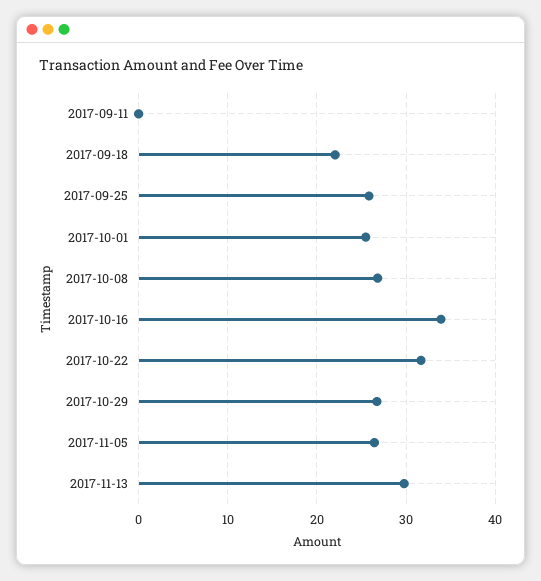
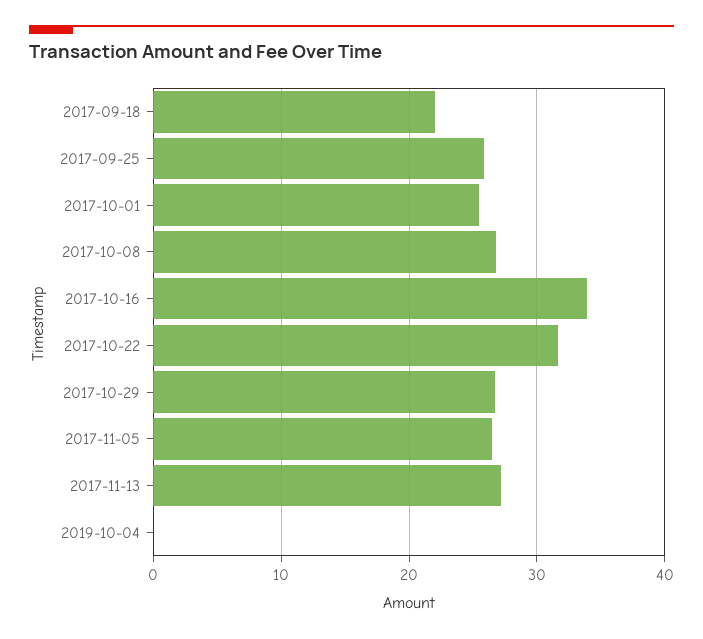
2017-09-11: 0 -> none
2017-11-13: 30 -> 27
2019-10-04: none -> 0

